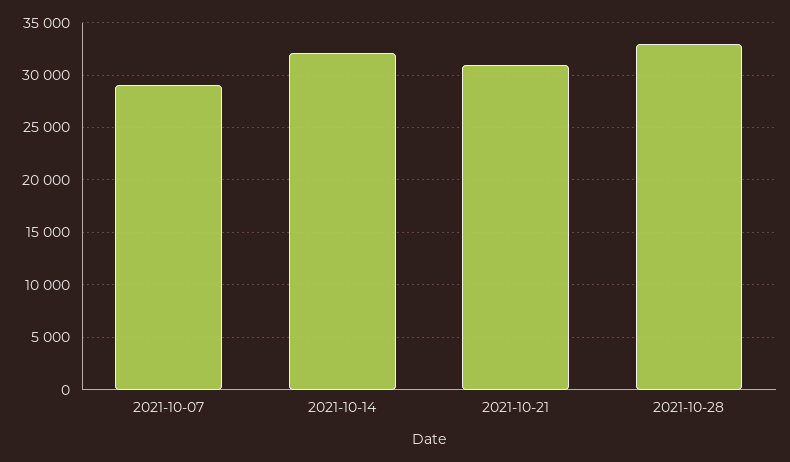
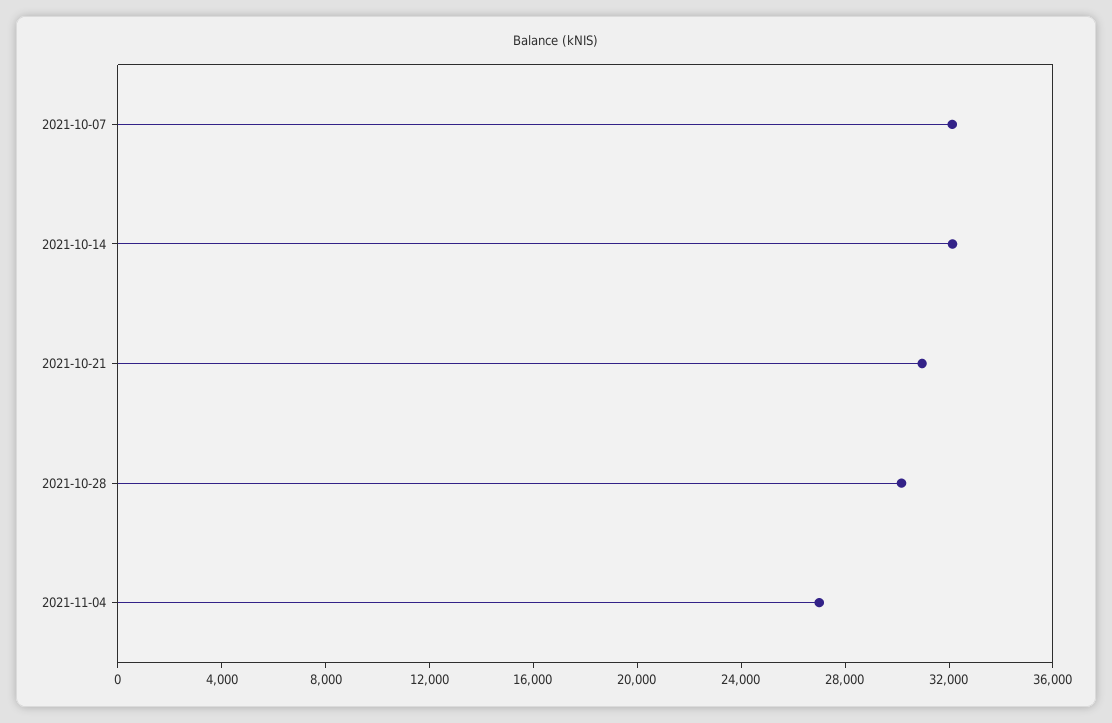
2021-10-07: 29000 -> 32000
2021-10-28: 33000 -> 30000
2021-11-04: none -> 27000

